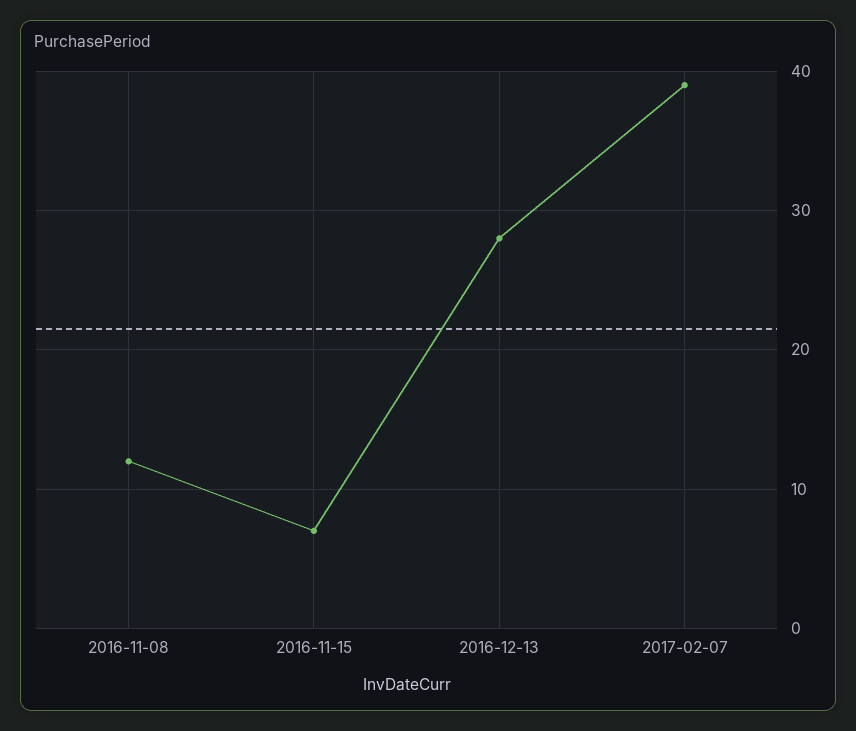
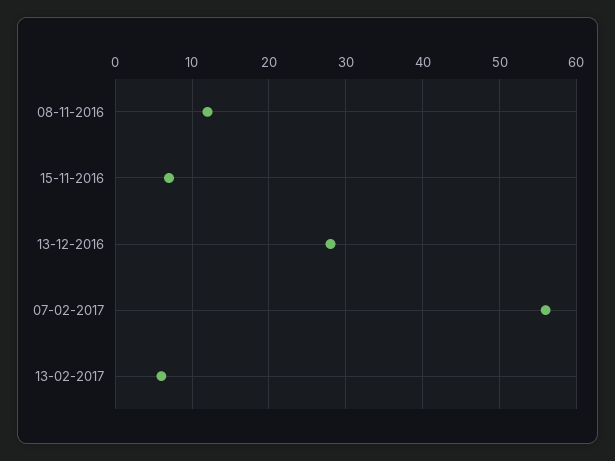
2017-02-07: 39 -> 56
13-02-2017: none -> 6

